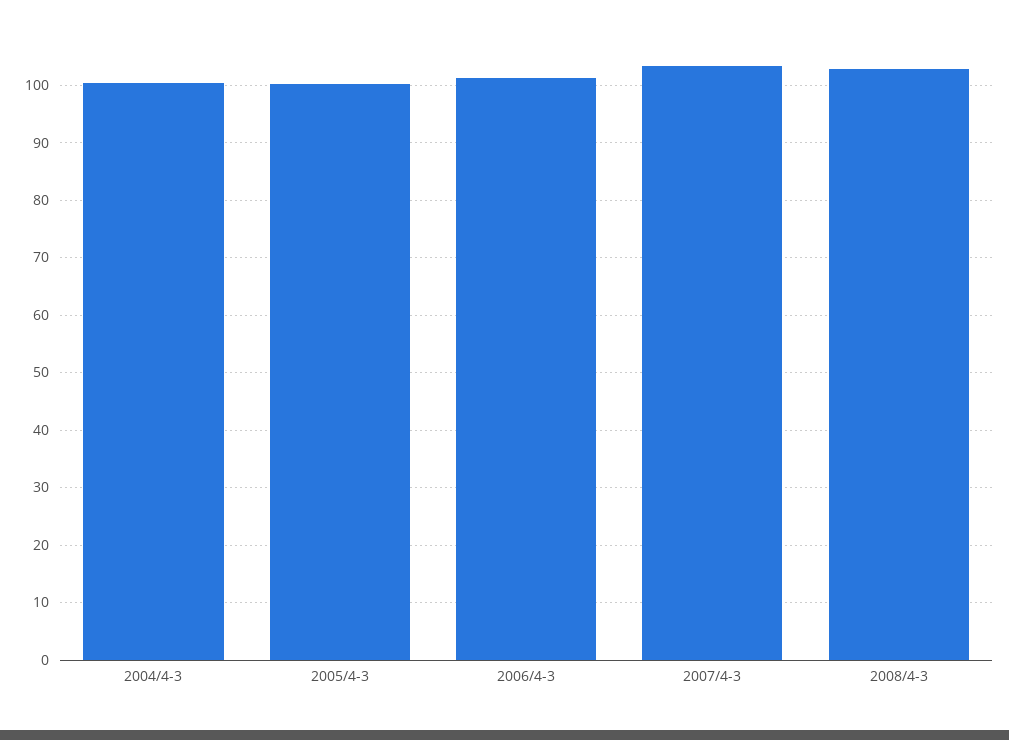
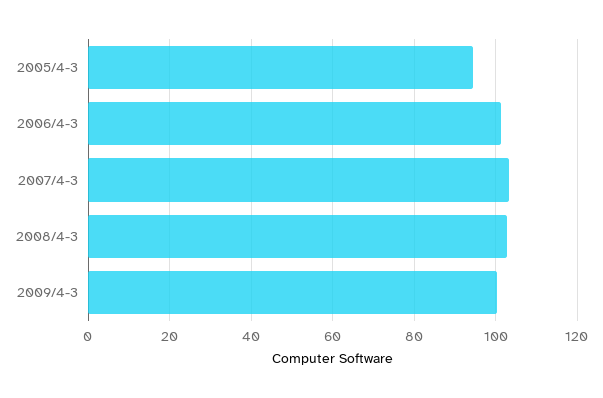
2004/4-3: 100 -> none
2005/4-3: 100 -> 94
2009/4-3: none -> 100

